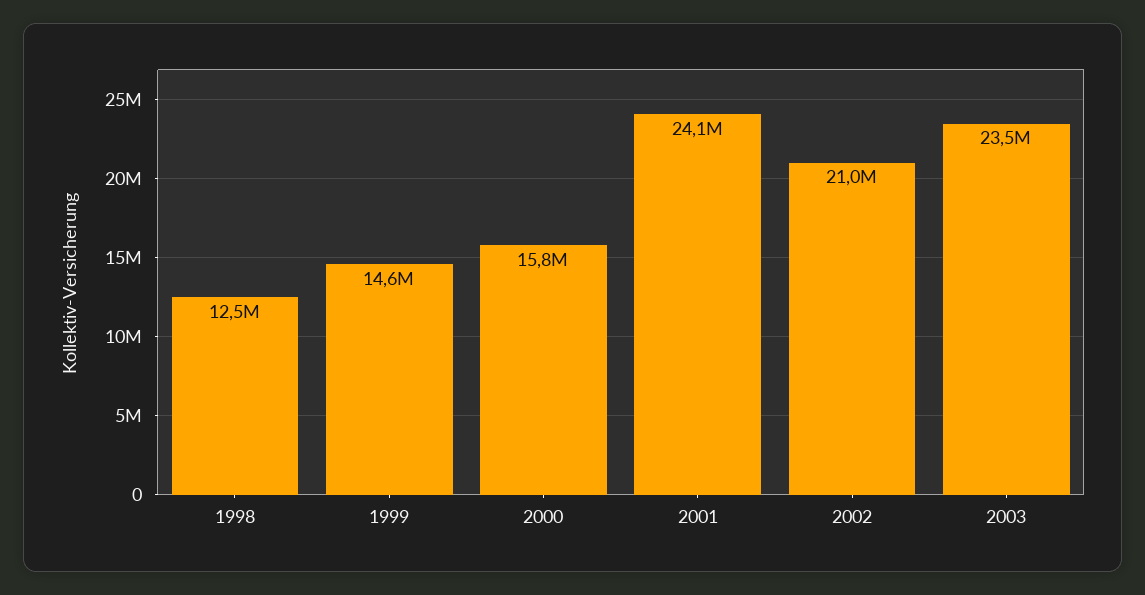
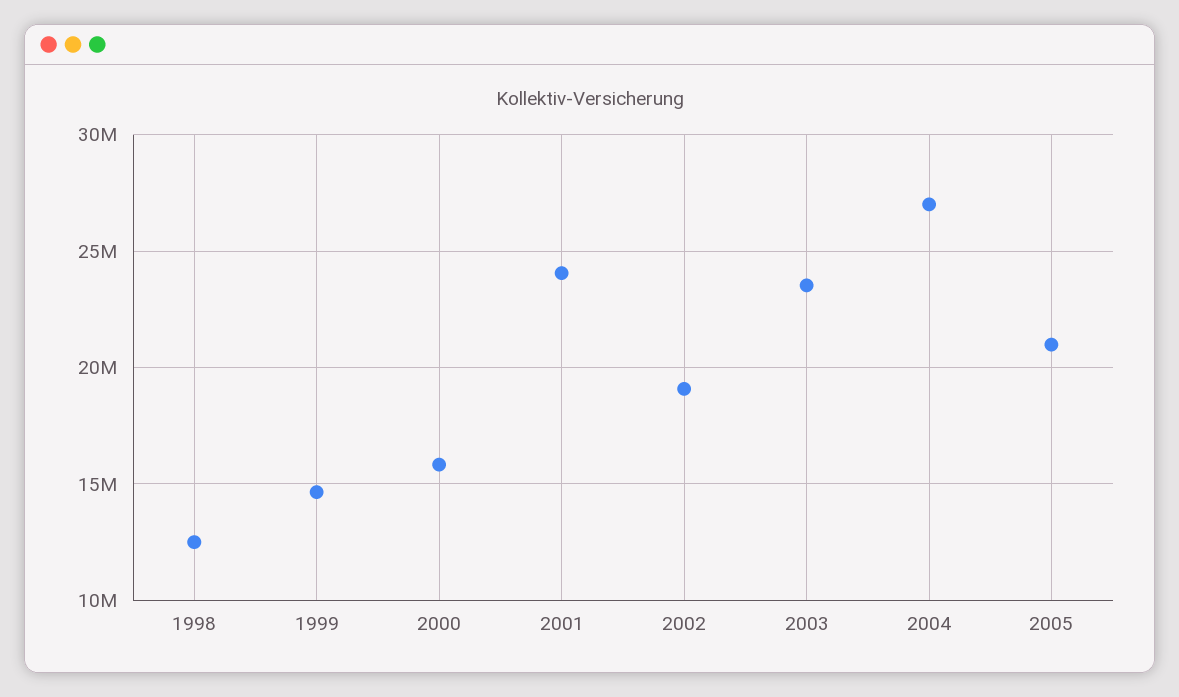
2002: 21000000 -> 19000000
2004: none -> 27000000
2005: none -> 21000000

